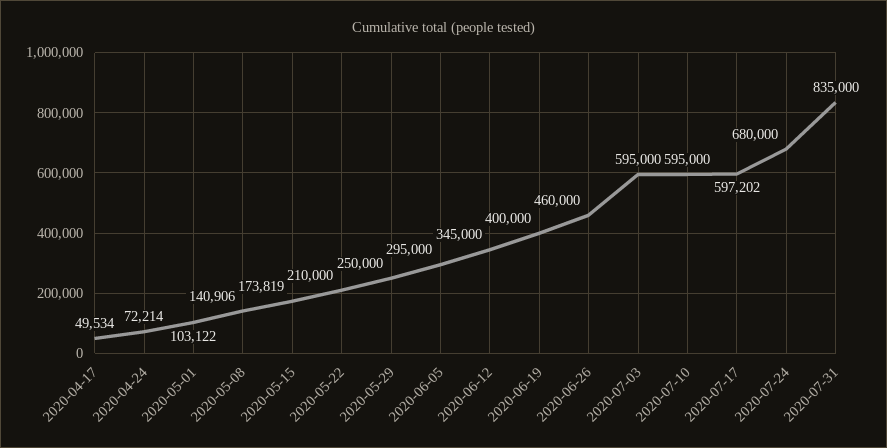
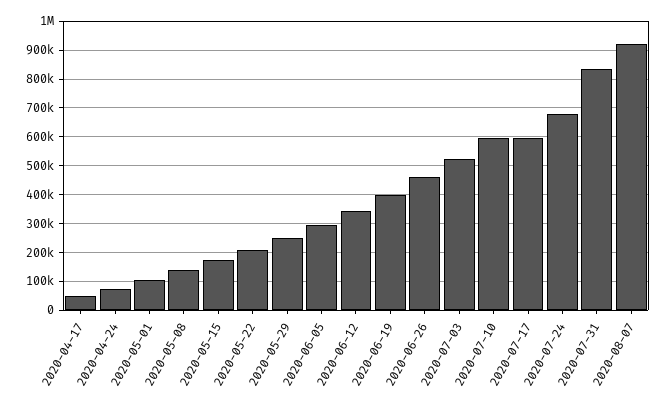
2020-07-03: 595000 -> 525000
2020-08-07: none -> 925000

